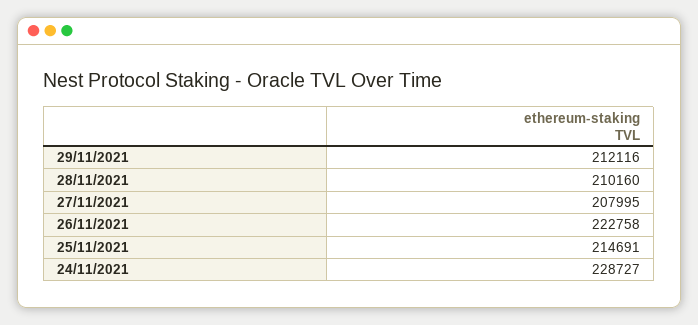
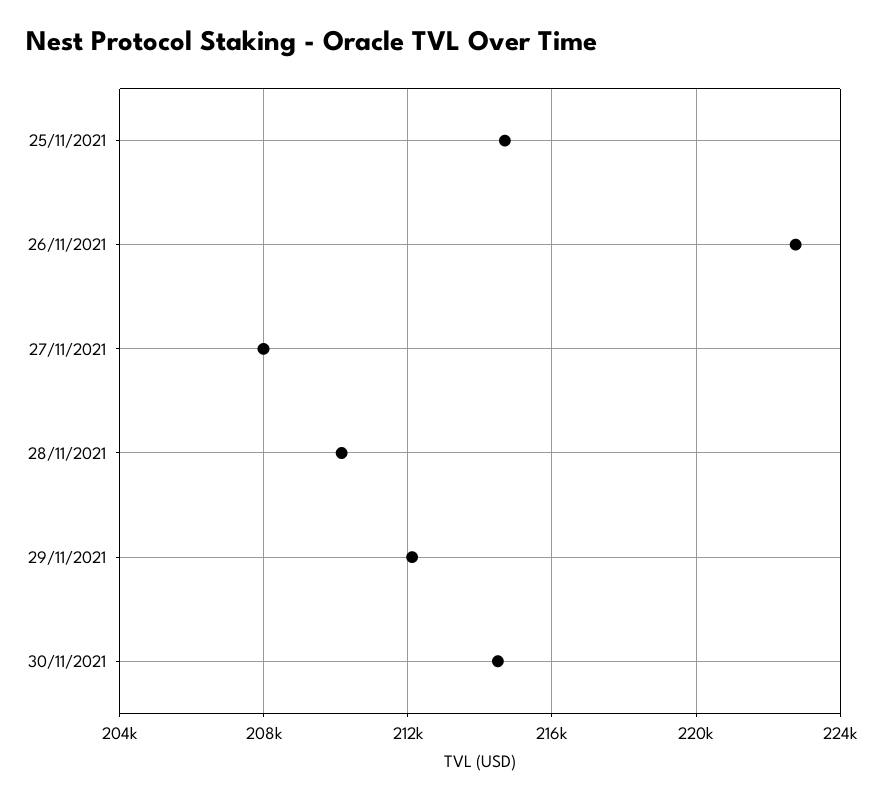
24/11/2021: 228727 -> none
30/11/2021: none -> 214500

